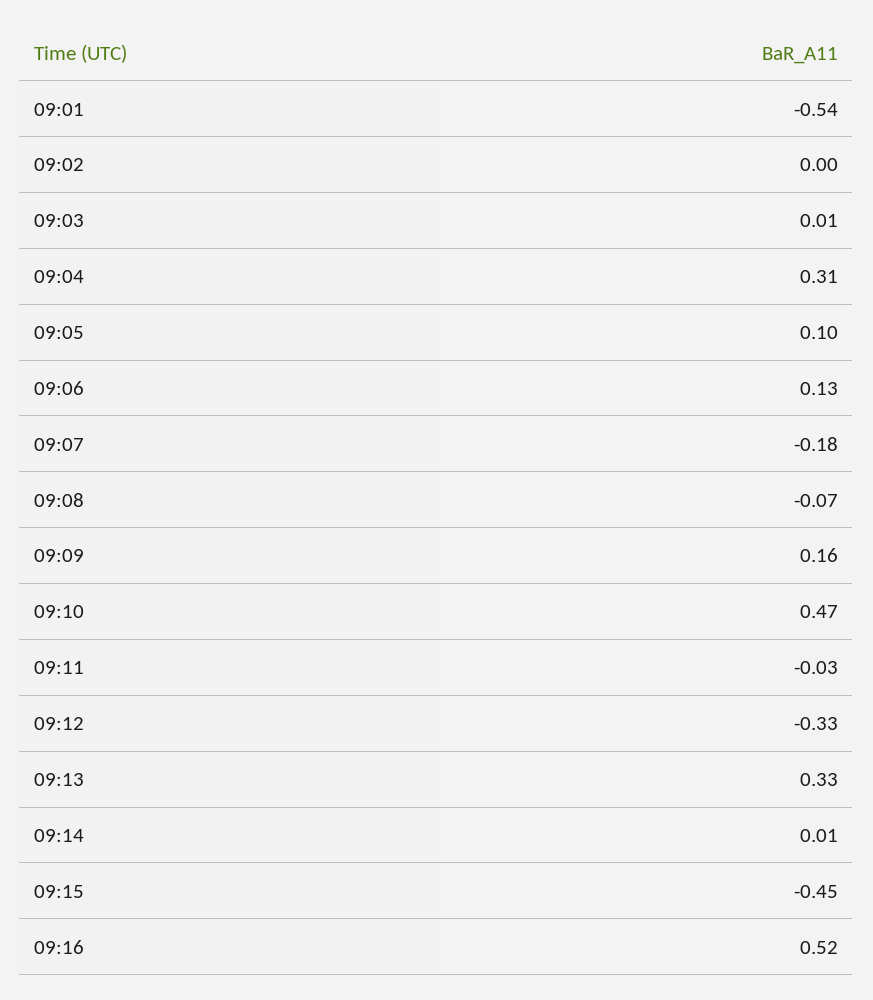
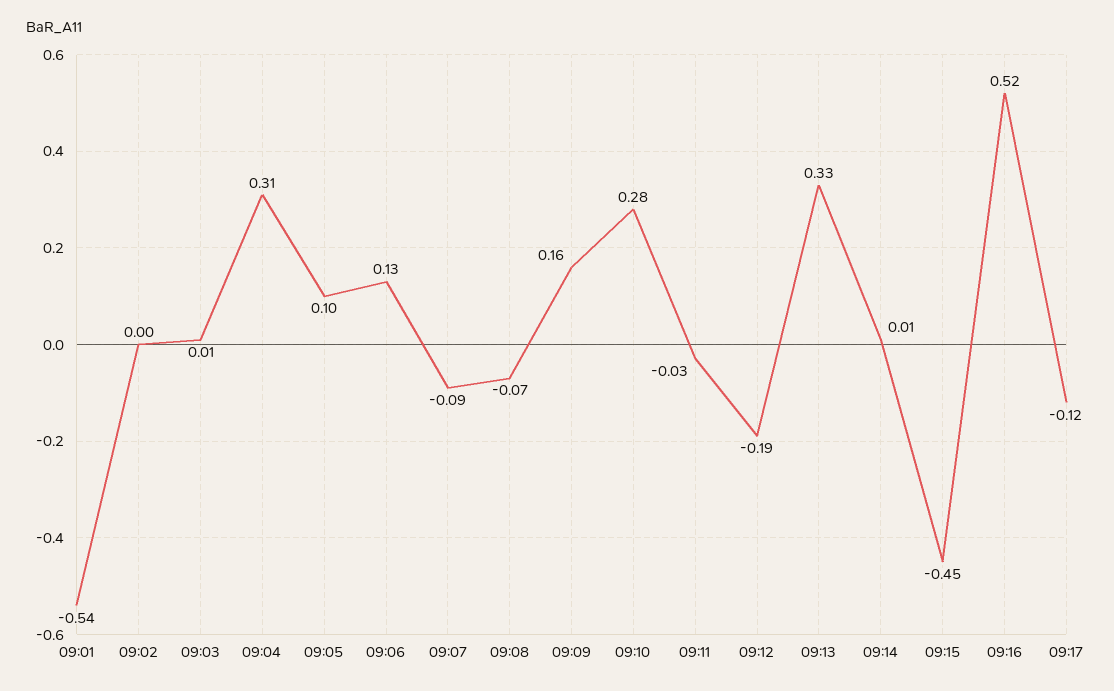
09:07: -0.18 -> -0.09
09:10: 0.47 -> 0.28
09:12: -0.33 -> -0.19
09:17: none -> -0.12

